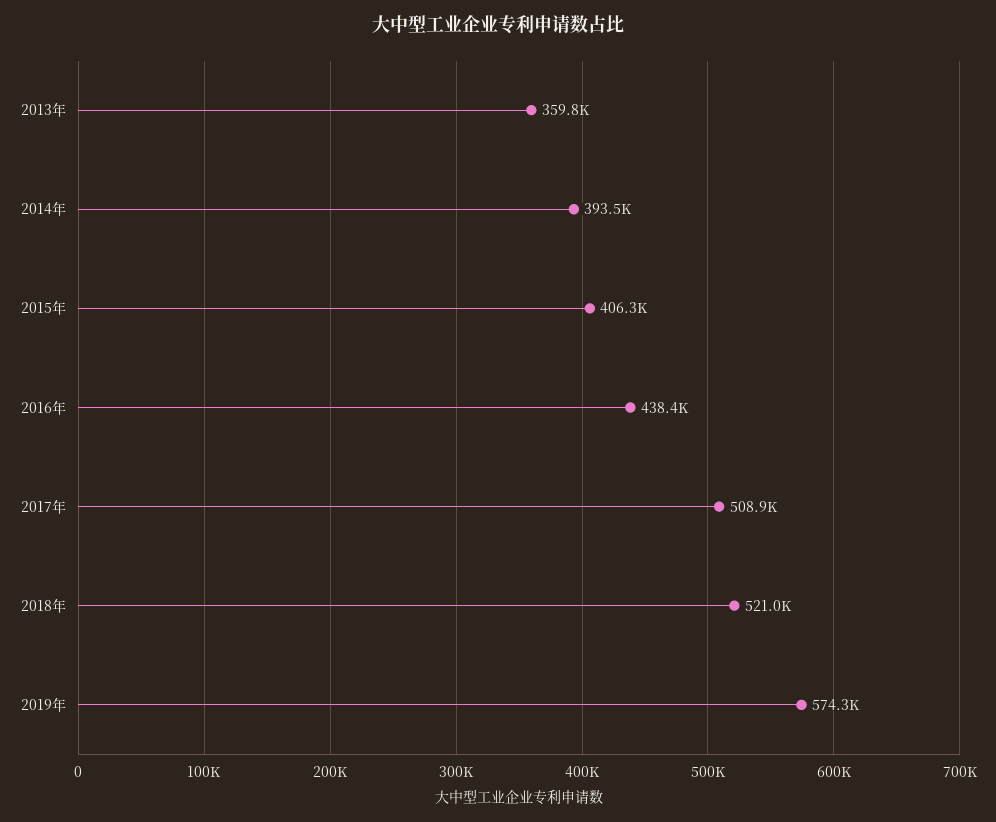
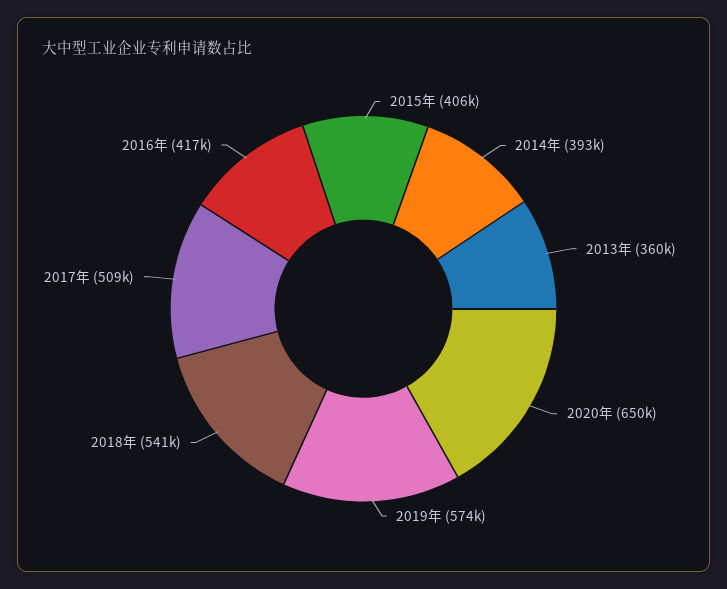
2016年: 438400 -> 417000
2018年: 521000 -> 541000
2020年: none -> 650000

